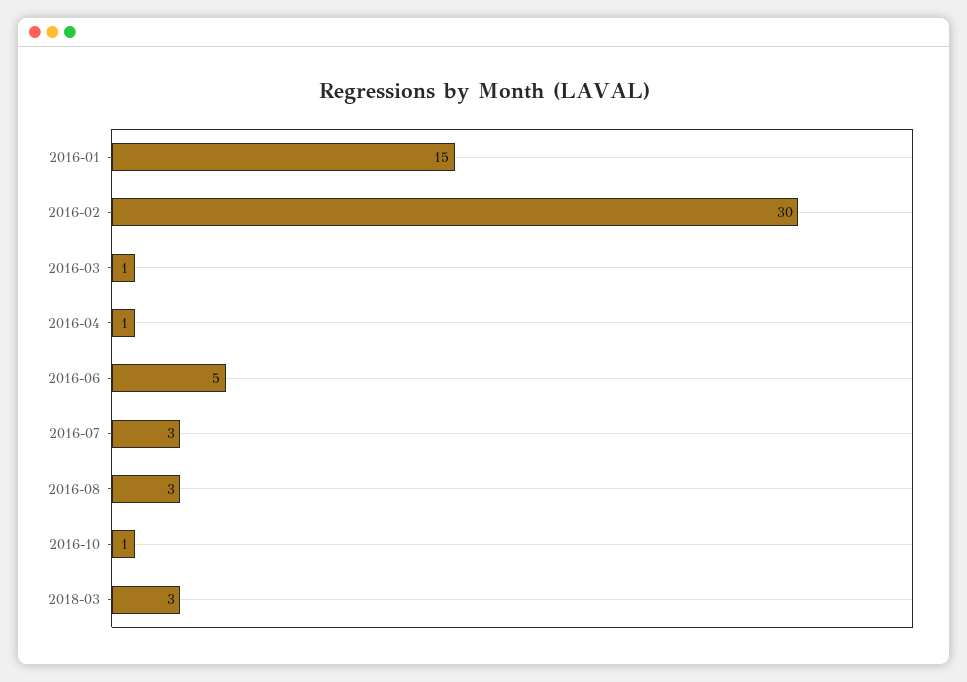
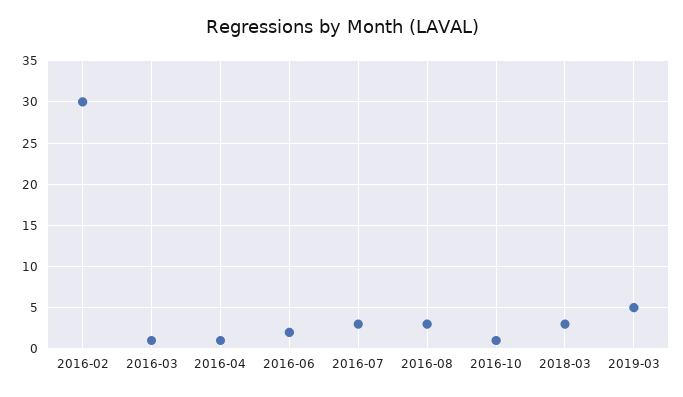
2016-01: 15 -> none
2016-06: 5 -> 2
2019-03: none -> 5

